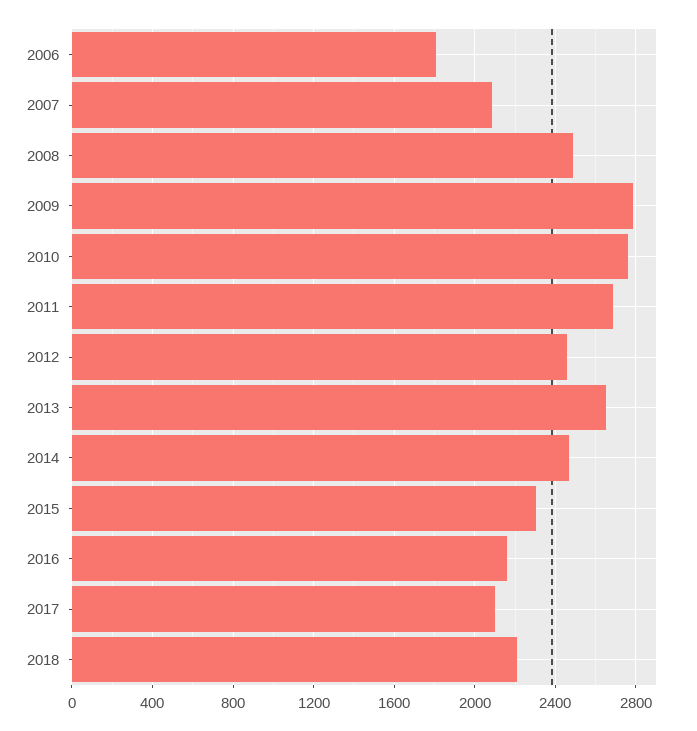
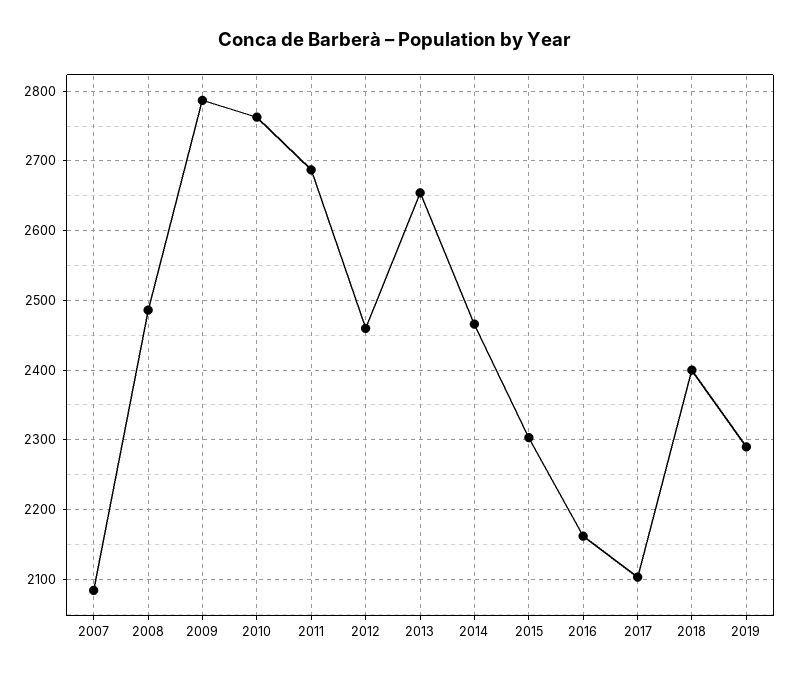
2006: 1800 -> none
2018: 2200 -> 2400
2019: none -> 2290

